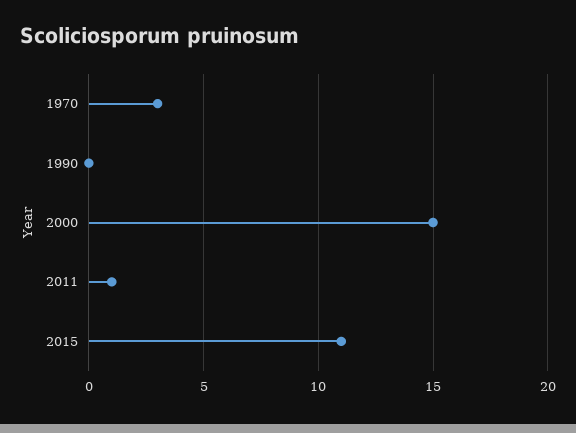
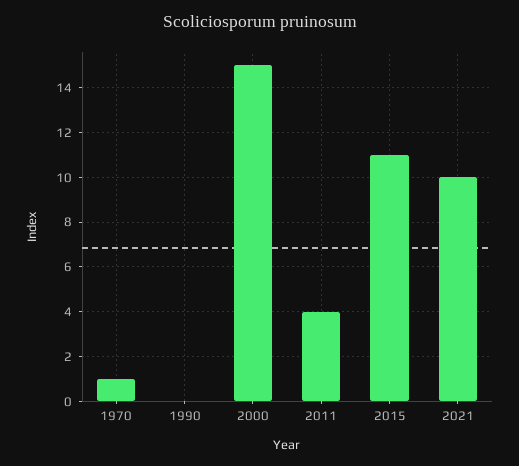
1970: 3 -> 1
2011: 1 -> 4
2021: none -> 10

